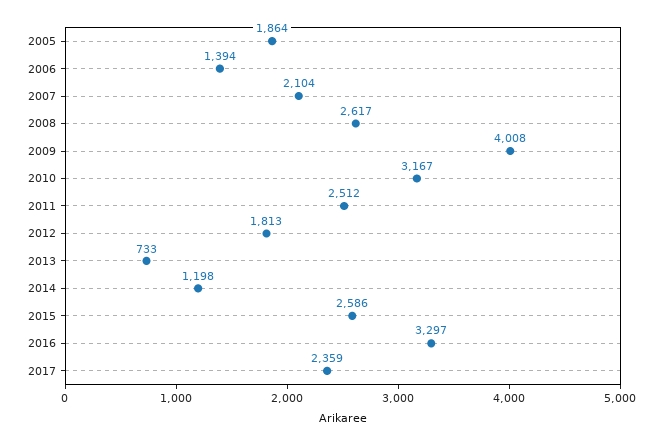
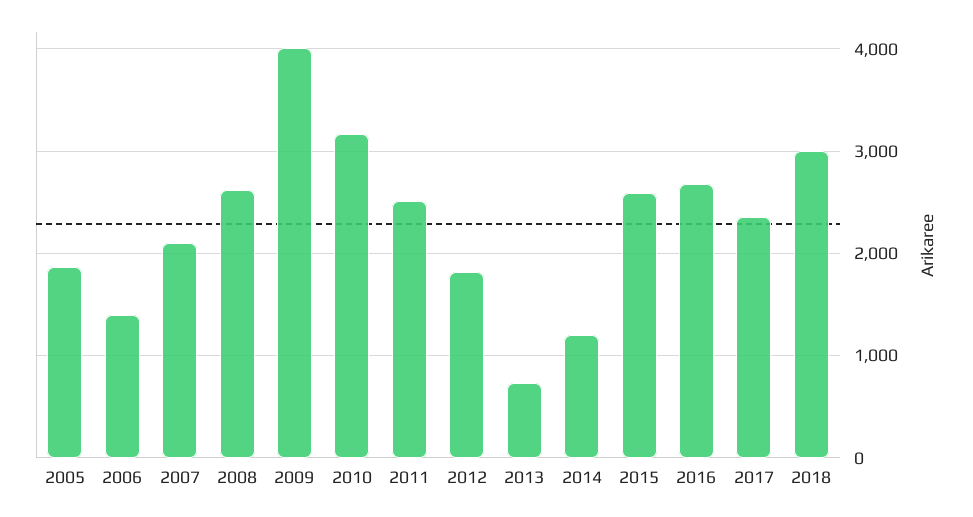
2016: 3297 -> 2700
2018: none -> 3000

